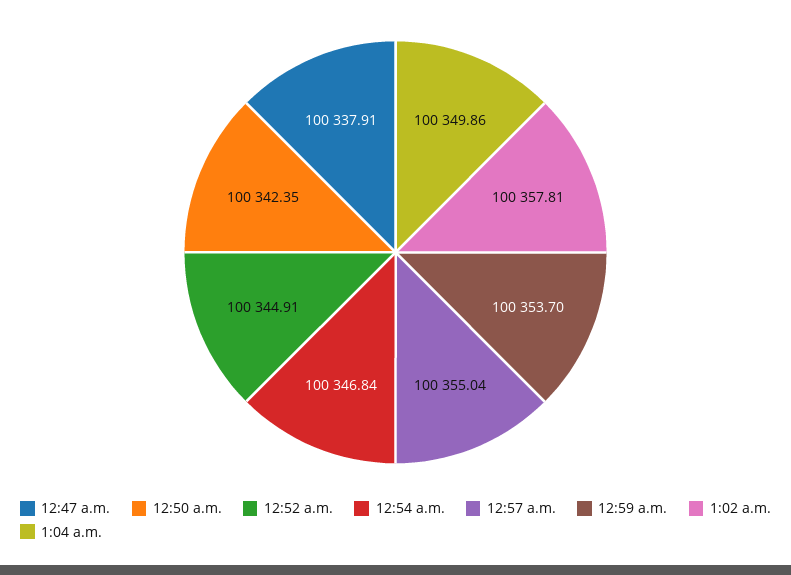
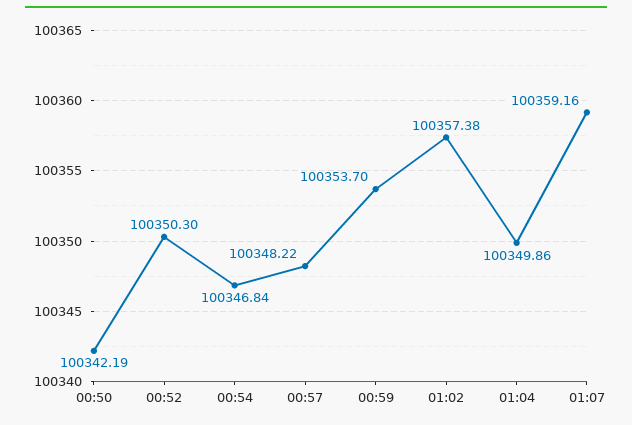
12:47 a.m.: 100337.91 -> none
12:50 a.m.: 100342.35 -> 100342.19
12:52 a.m.: 100344.91 -> 100350.3
12:57 a.m.: 100355.04 -> 100348.22
1:02 a.m.: 100357.81 -> 100357.38
01:07: none -> 100359.16

